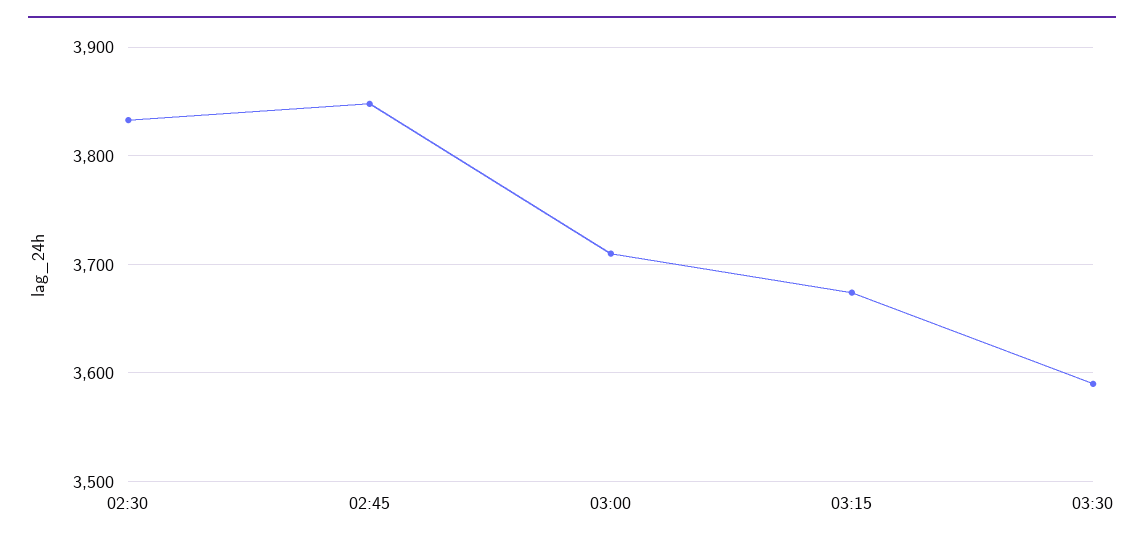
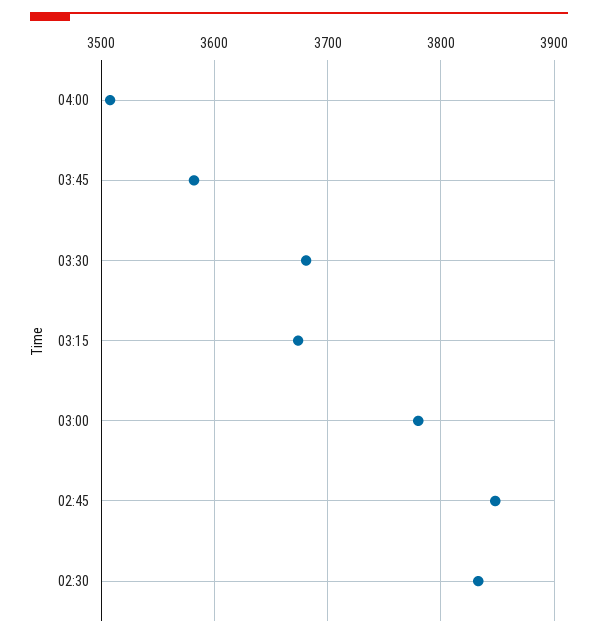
03:00: 3710 -> 3780
03:30: 3590 -> 3680
04:00: none -> 3510
03:45: none -> 3580

